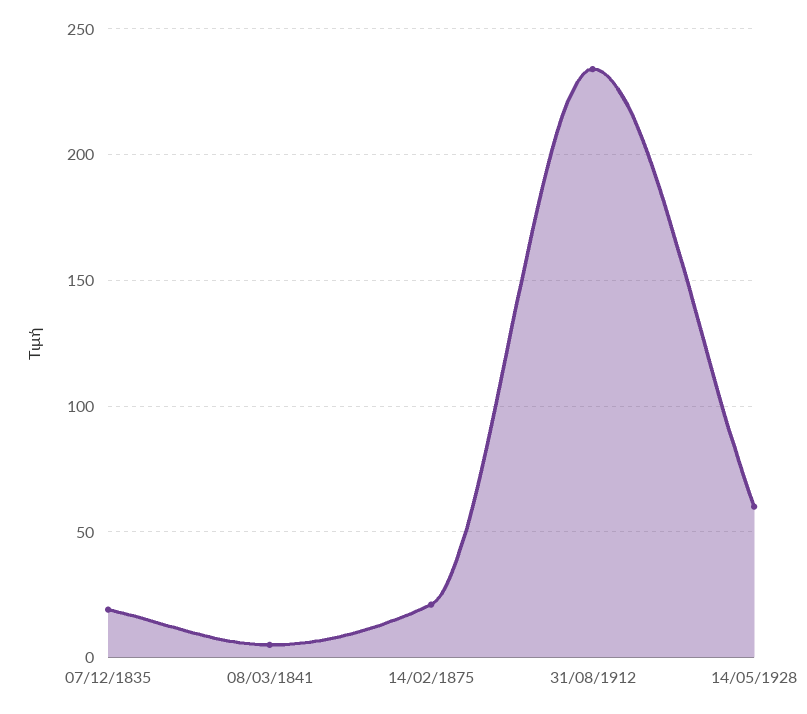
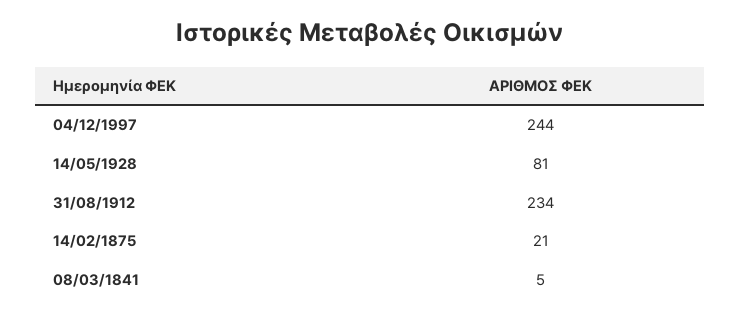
07/12/1835: 20 -> none
14/05/1928: 60 -> 81
04/12/1997: none -> 244

